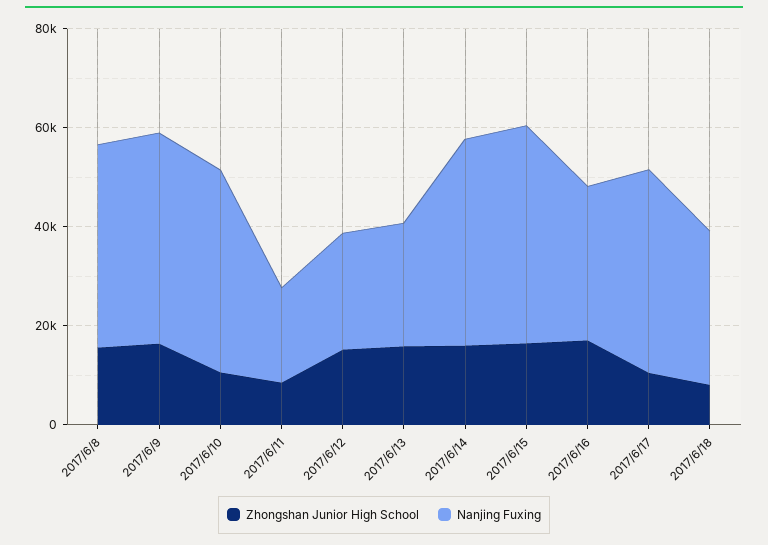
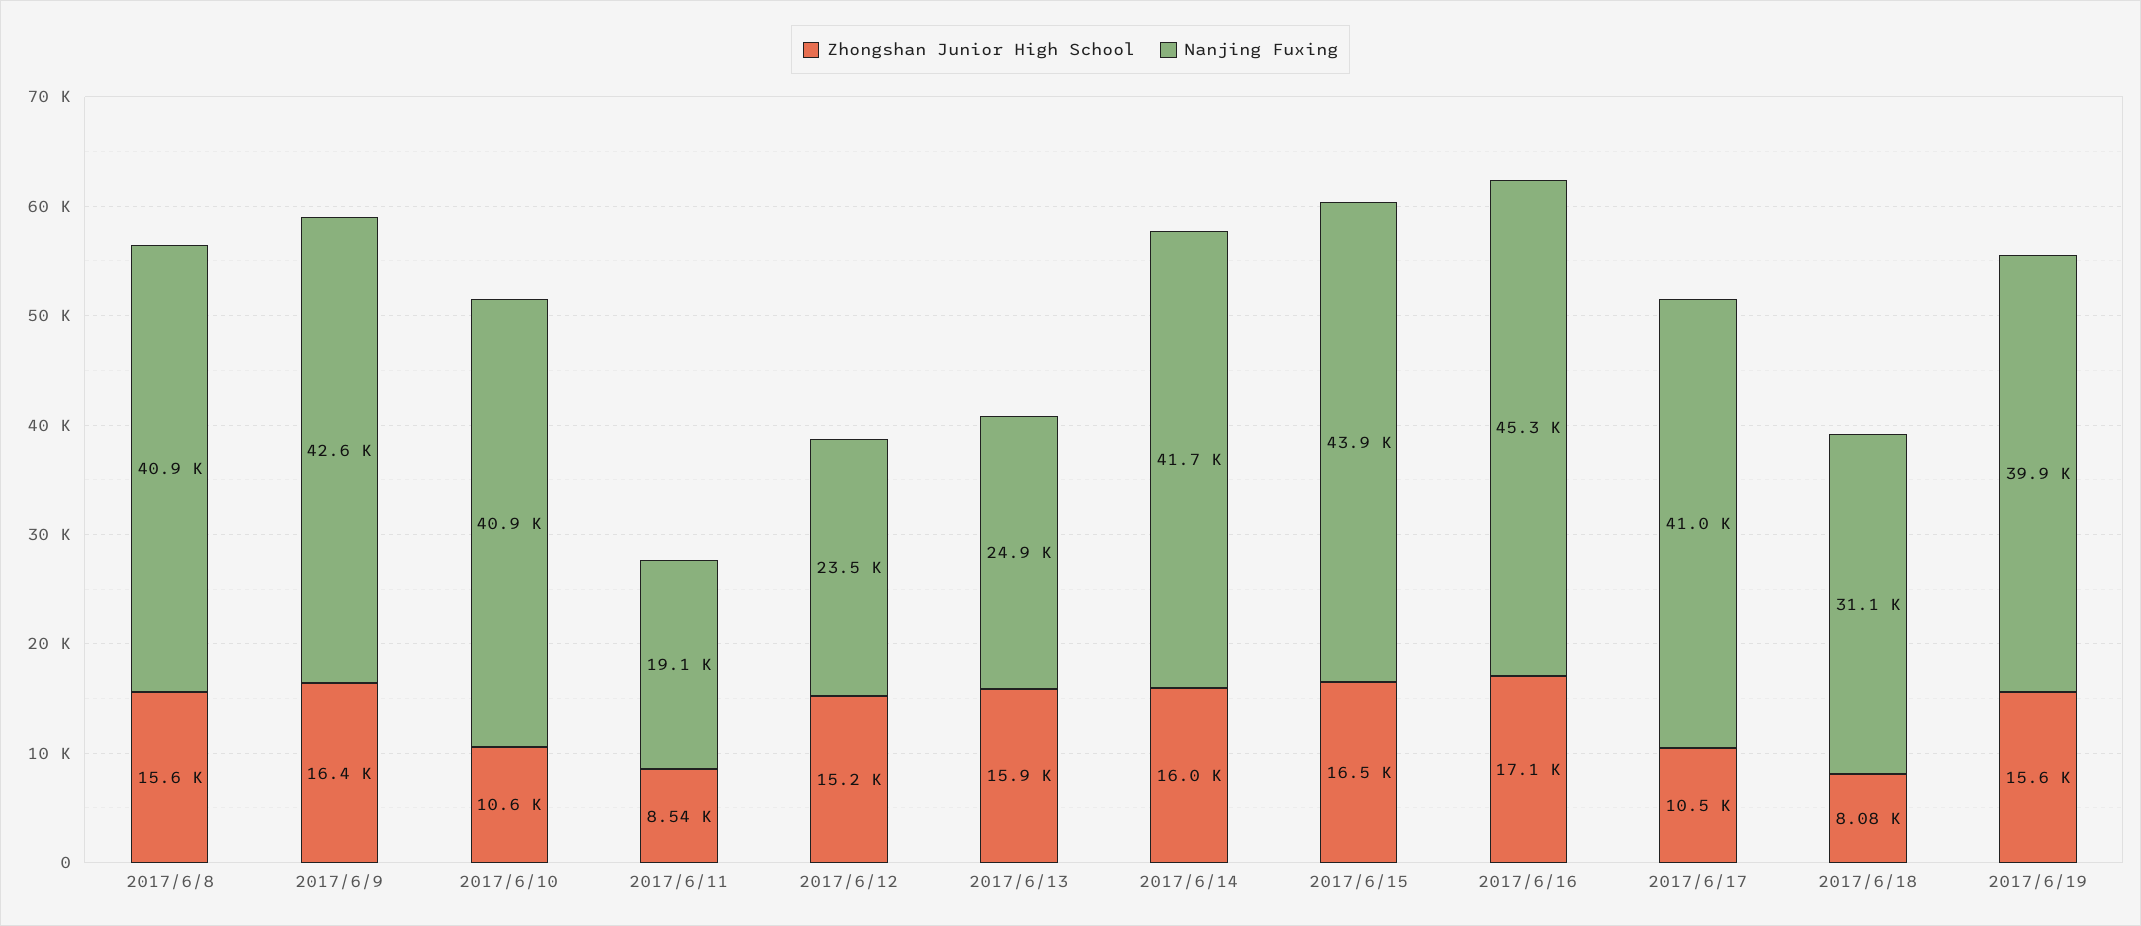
Nanjing Fuxing, 2017/6/16: 30000 -> 45300
Zhongshan Junior High School, 2017/6/19: none -> 15600
Nanjing Fuxing, 2017/6/19: none -> 39900

